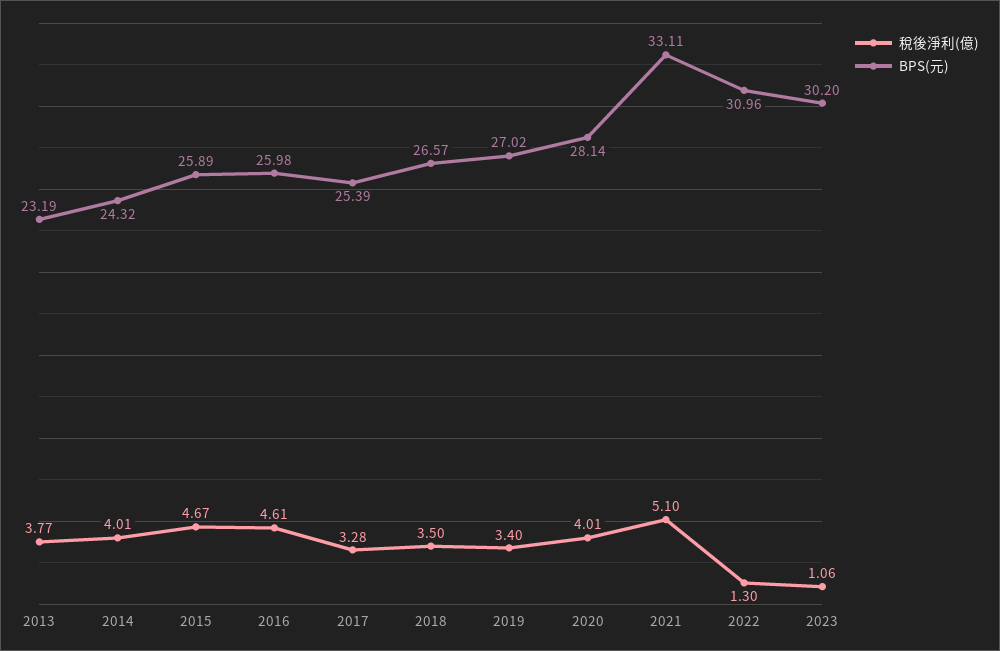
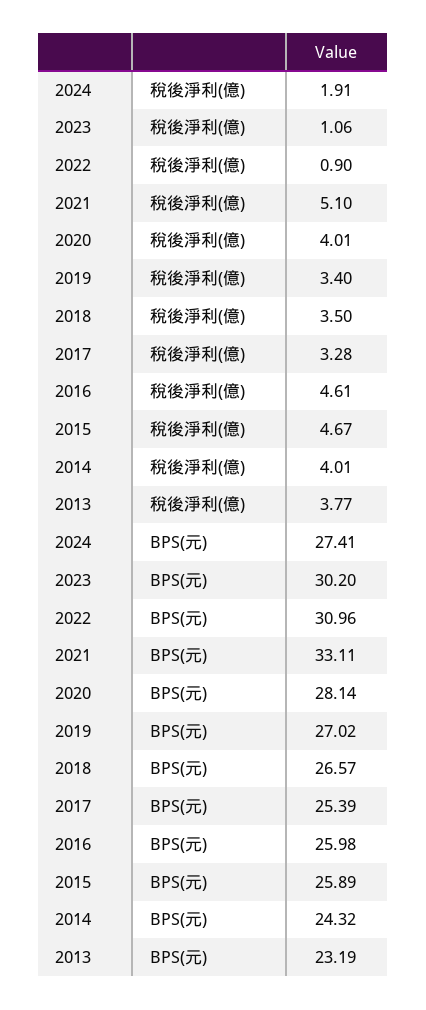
稅後淨利(億), 2022: 1.3 -> 0.9
稅後淨利(億), 2024: none -> 1.91
BPS(元), 2024: none -> 27.41

